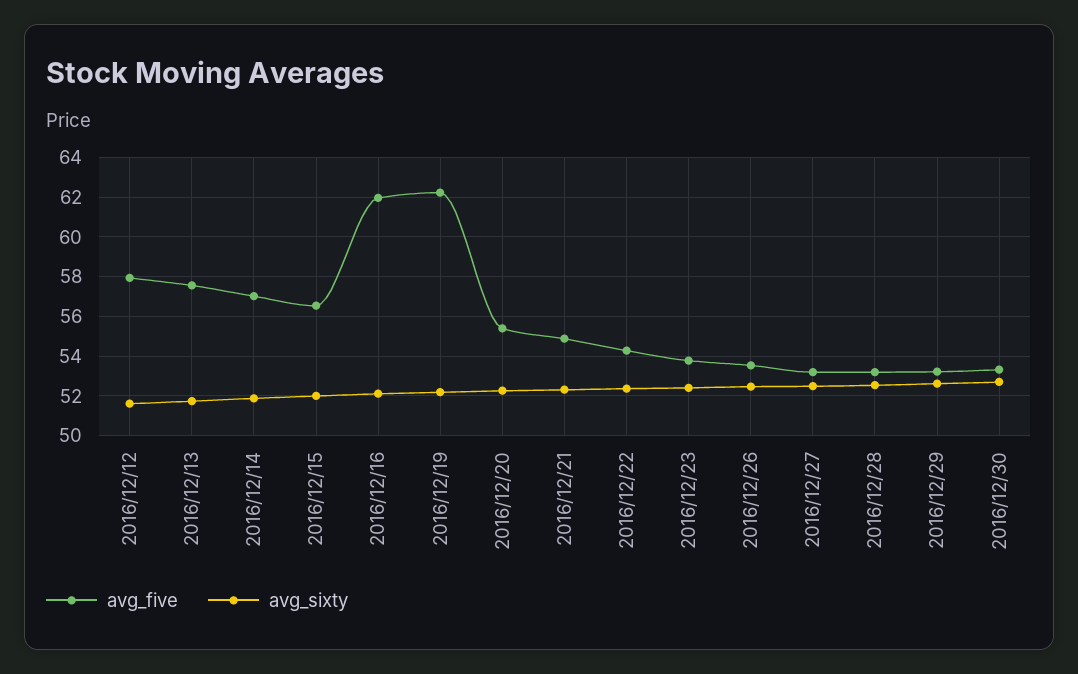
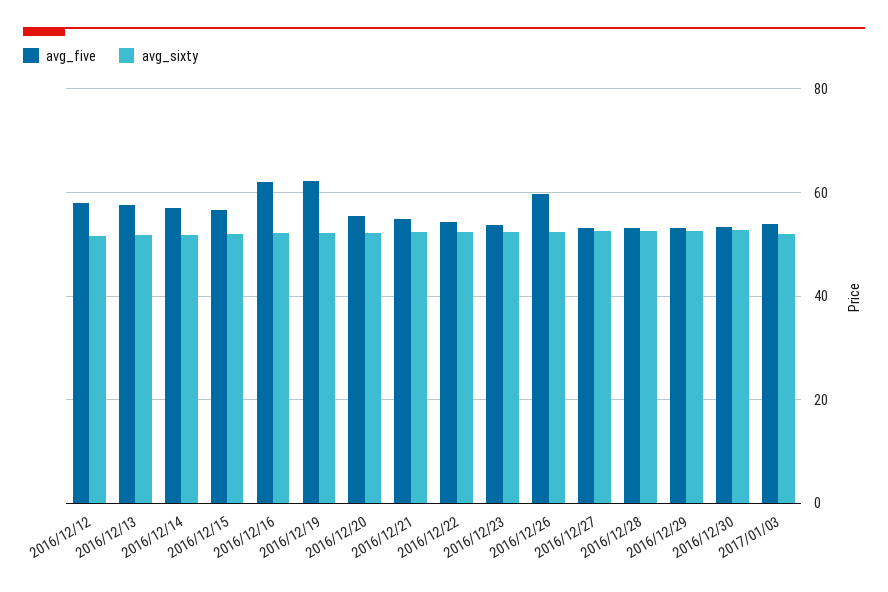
avg_five, 2016/12/26: 53.5 -> 60
avg_five, 2017/01/03: none -> 54
avg_sixty, 2017/01/03: none -> 52

